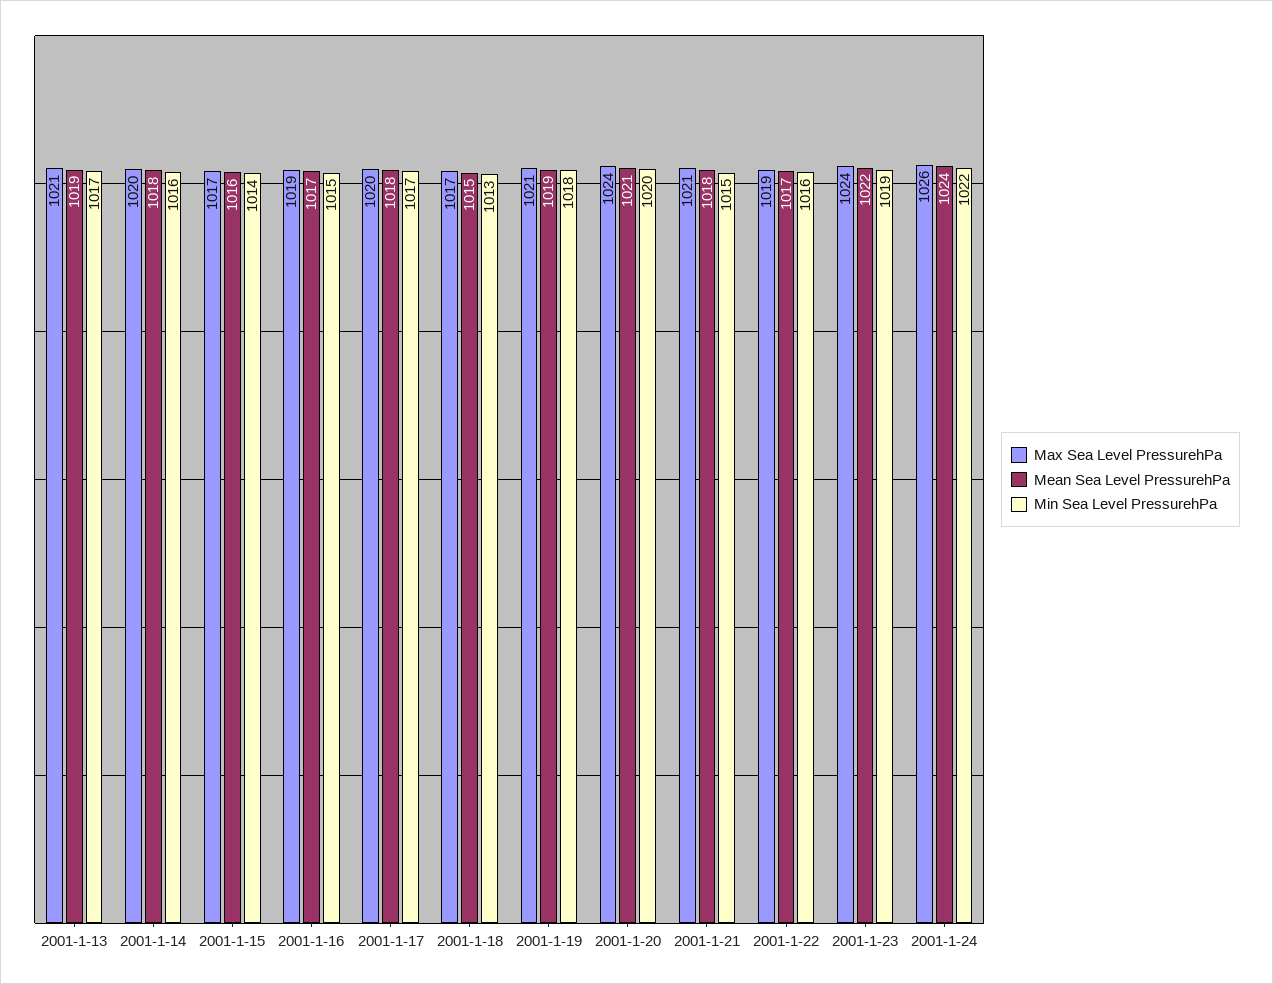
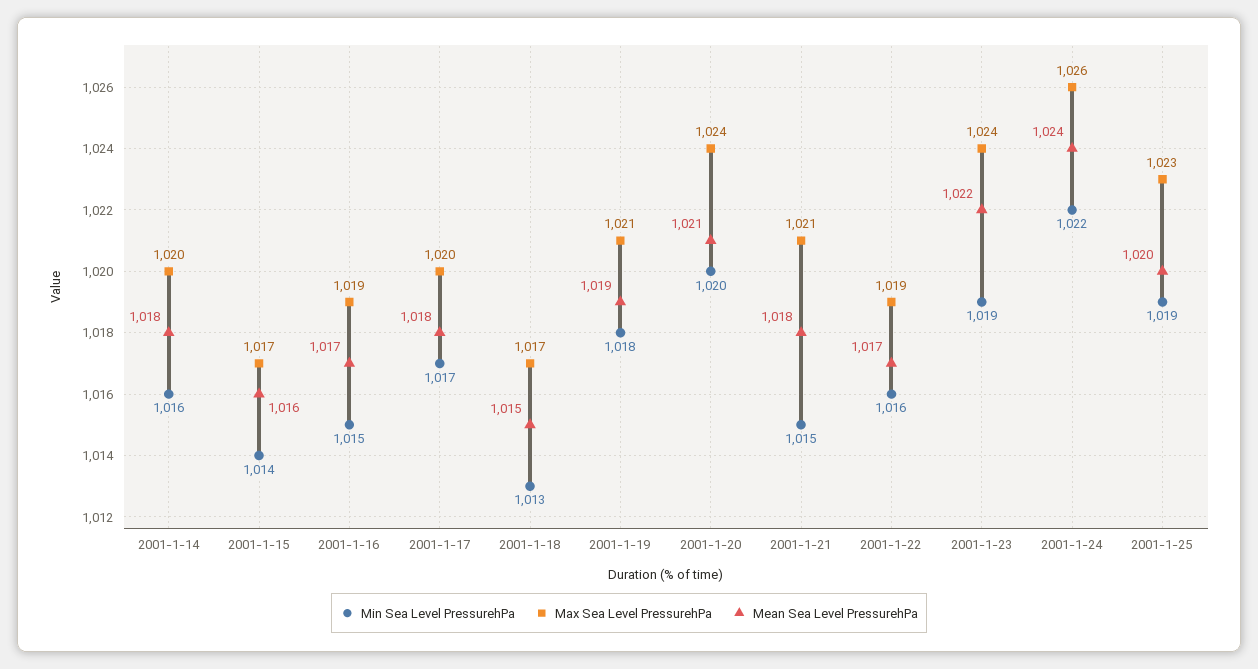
Max Sea Level PressurehPa, 2001-1-13: 1021 -> none
Mean Sea Level PressurehPa, 2001-1-13: 1019 -> none
Min Sea Level PressurehPa, 2001-1-13: 1017 -> none
Min Sea Level PressurehPa, 2001-1-25: none -> 1019
Max Sea Level PressurehPa, 2001-1-25: none -> 1023
Mean Sea Level PressurehPa, 2001-1-25: none -> 1020

